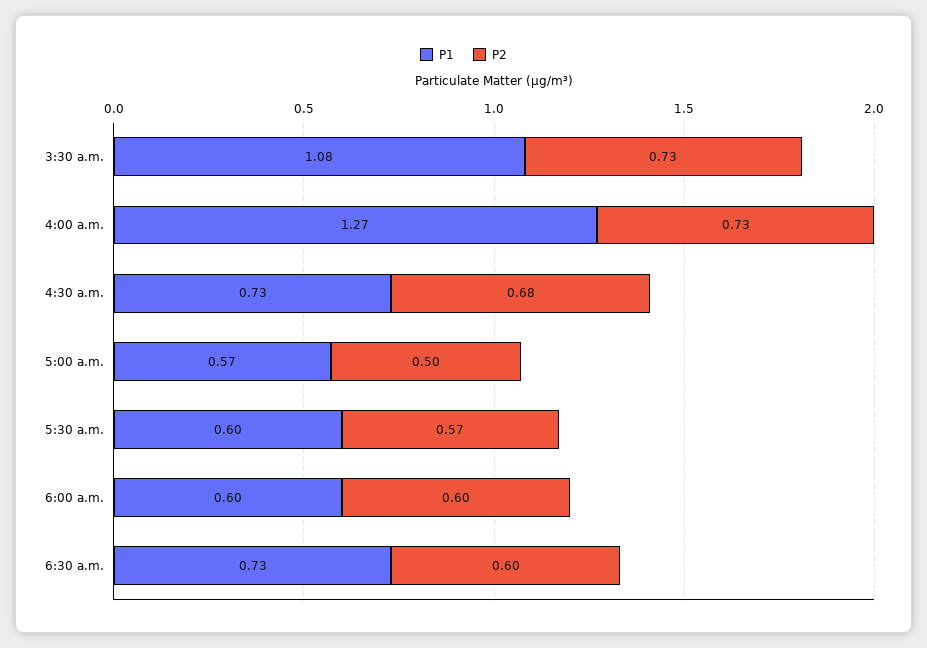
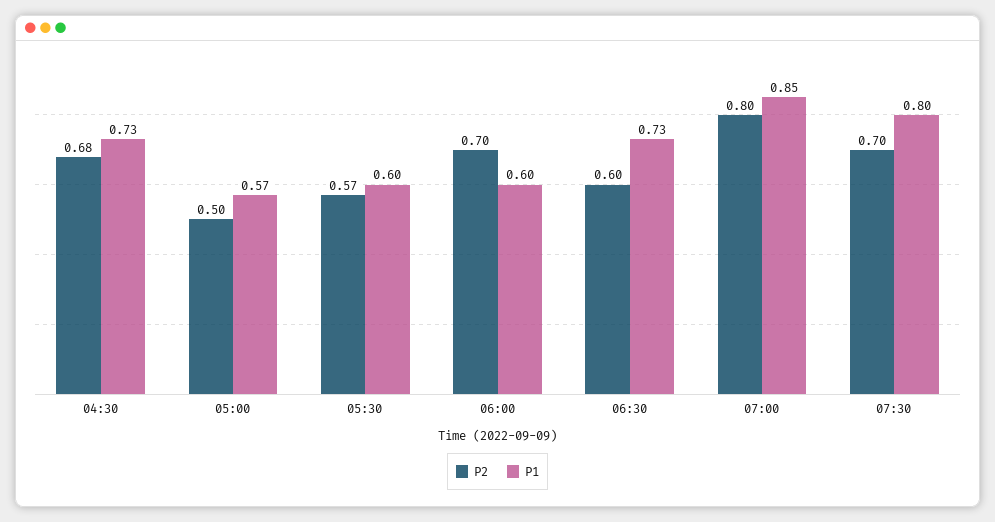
P1, 3:30 a.m.: 1.08 -> none
P2, 3:30 a.m.: 0.73 -> none
P1, 4:00 a.m.: 1.27 -> none
P2, 4:00 a.m.: 0.73 -> none
P2, 6:00 a.m.: 0.6 -> 0.7
P2, 07:00: none -> 0.8
P1, 07:00: none -> 0.85
P2, 07:30: none -> 0.7
P1, 07:30: none -> 0.8

